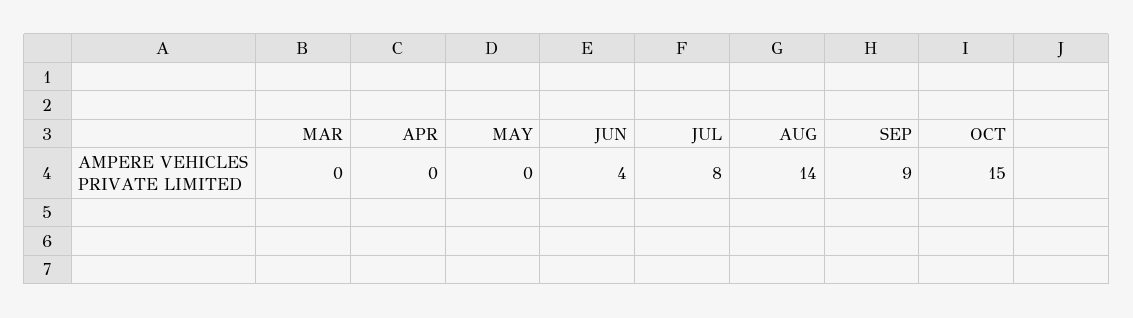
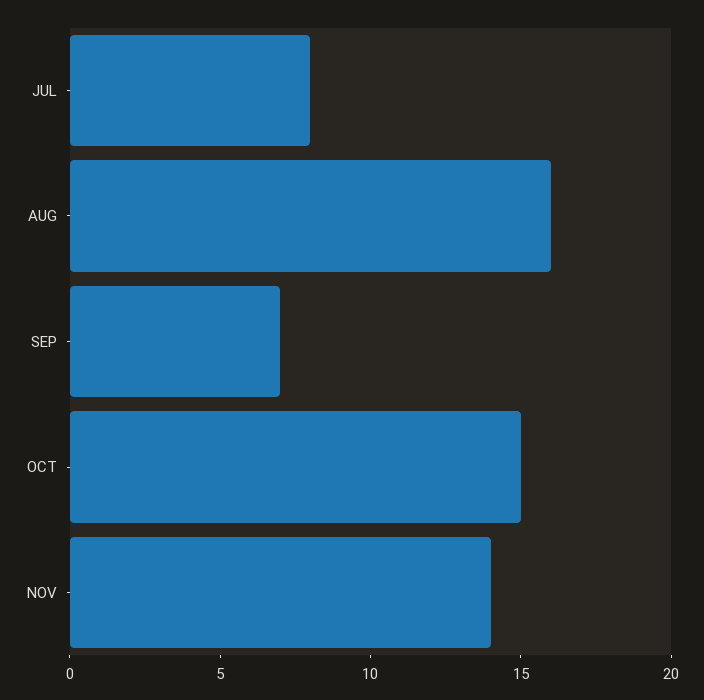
MAR: 0 -> none
APR: 0 -> none
MAY: 0 -> none
JUN: 4 -> none
AUG: 14 -> 16
SEP: 9 -> 7
NOV: none -> 14

